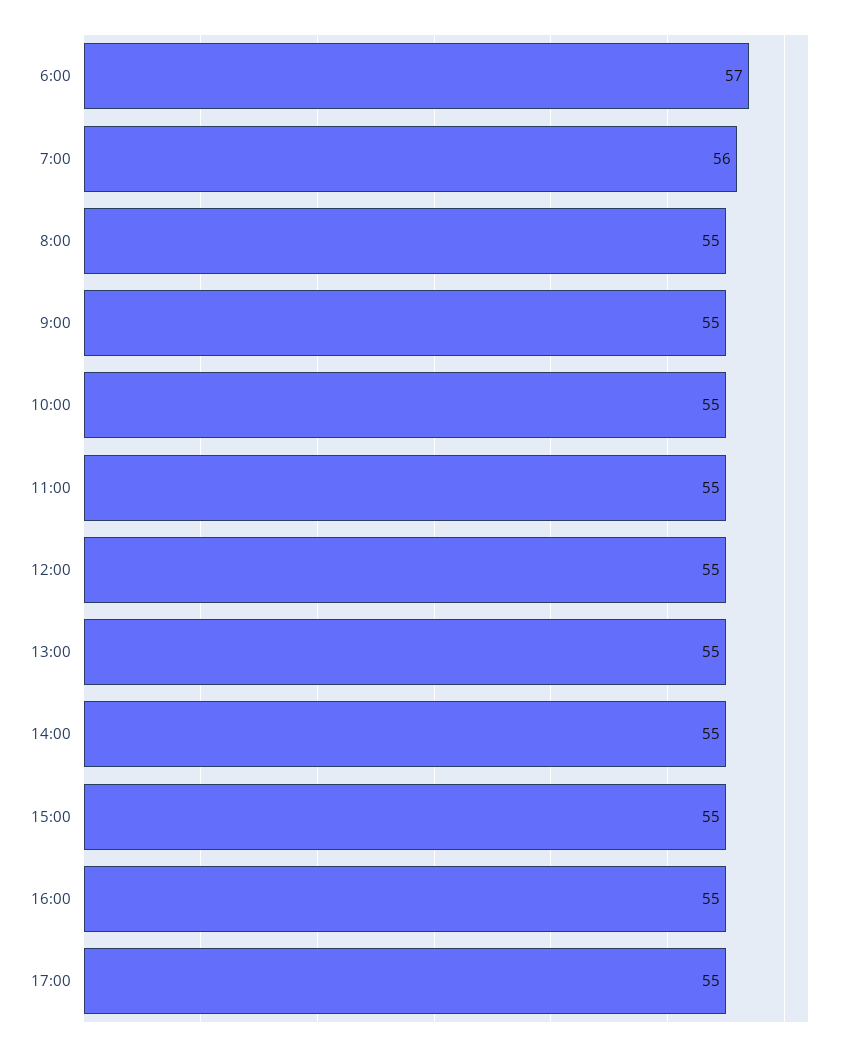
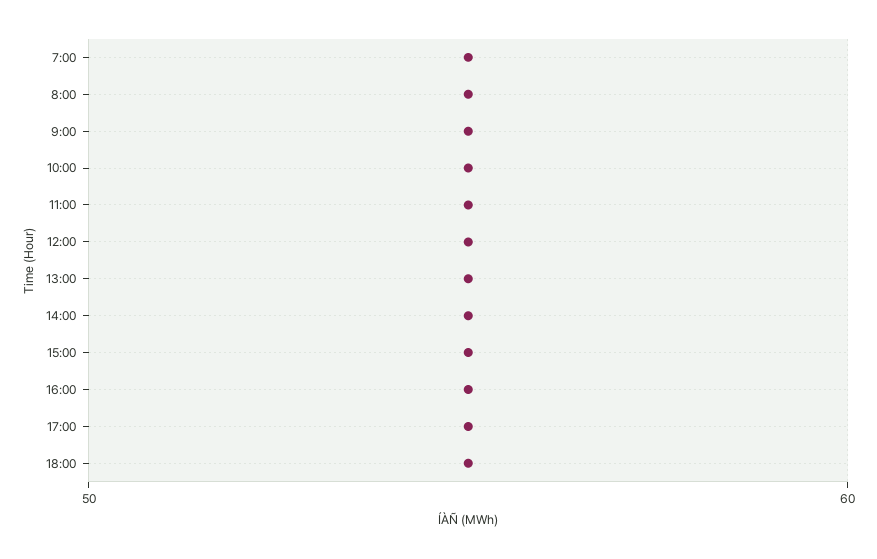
6:00: 57 -> none
7:00: 56 -> 55
18:00: none -> 55

